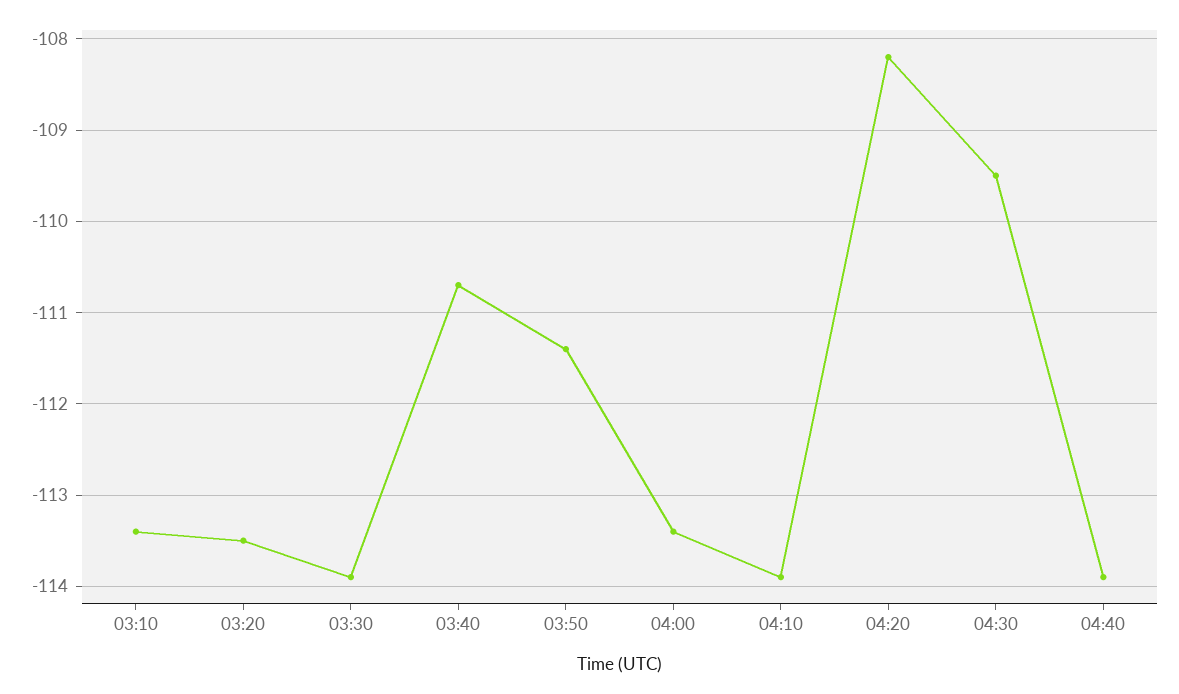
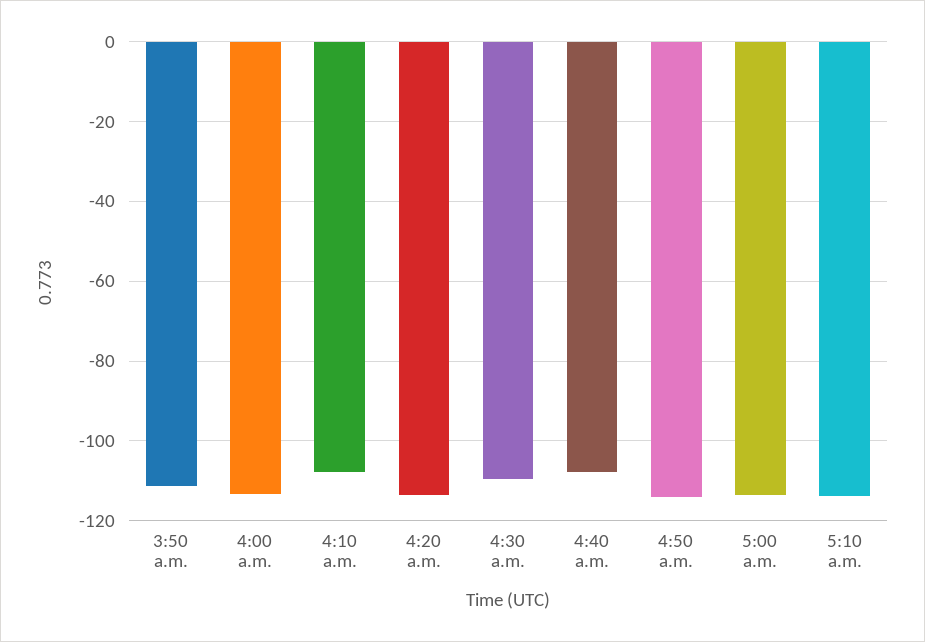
03:10: -113.4 -> none
03:20: -113.5 -> none
03:30: -113.9 -> none
03:40: -110.7 -> none
04:10: -113.9 -> -108
04:20: -108.2 -> -114
04:40: -113.9 -> -108
4:50 a.m.: none -> -114
5:00 a.m.: none -> -114
5:10 a.m.: none -> -114

